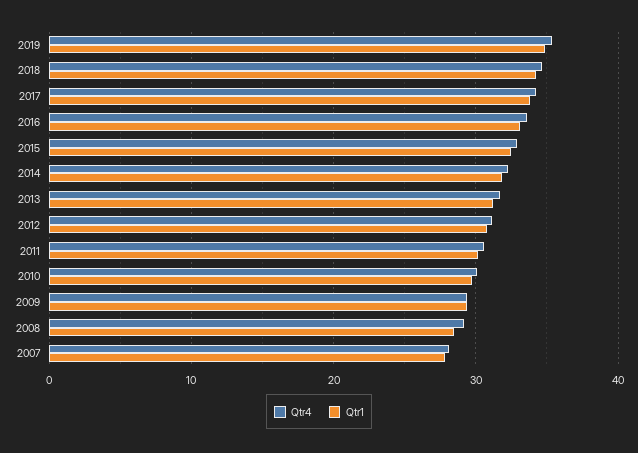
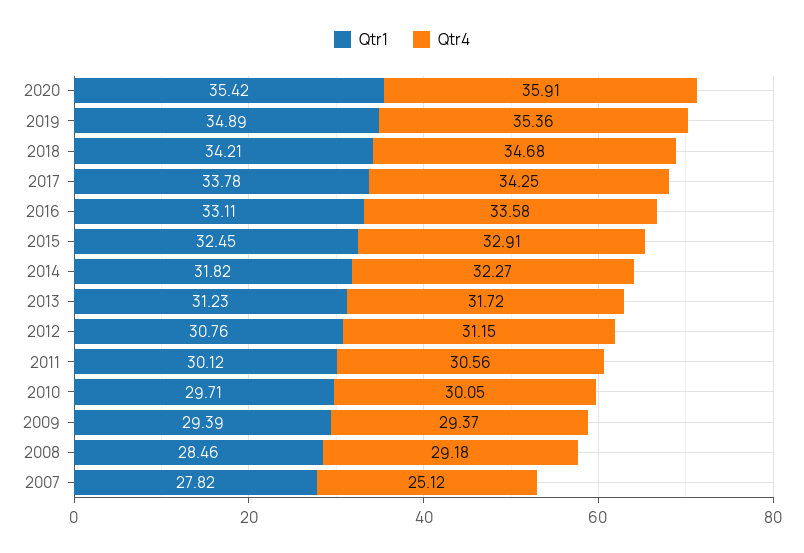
Qtr4, 2007: 28 -> 25.12
Qtr1, 2020: none -> 35.42
Qtr4, 2020: none -> 35.91

